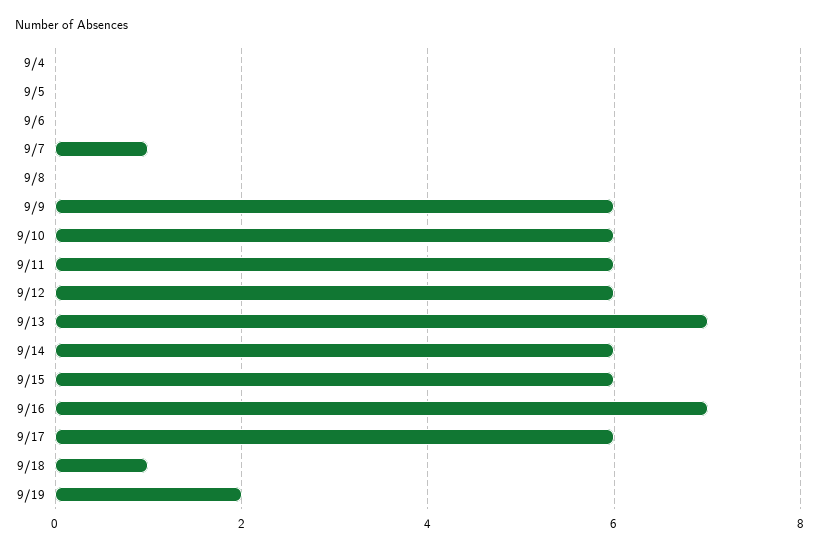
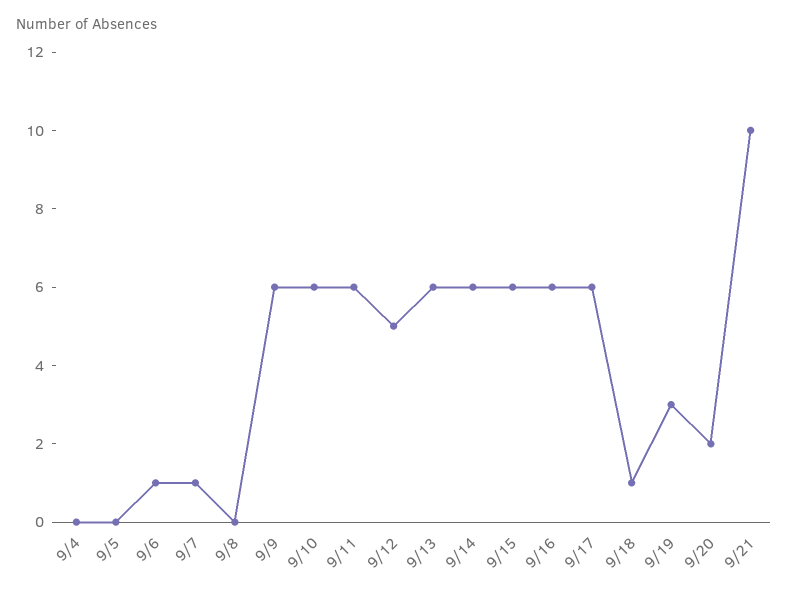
9/6: 0 -> 1
9/12: 6 -> 5
9/13: 7 -> 6
9/16: 7 -> 6
9/19: 2 -> 3
9/20: none -> 2
9/21: none -> 10

